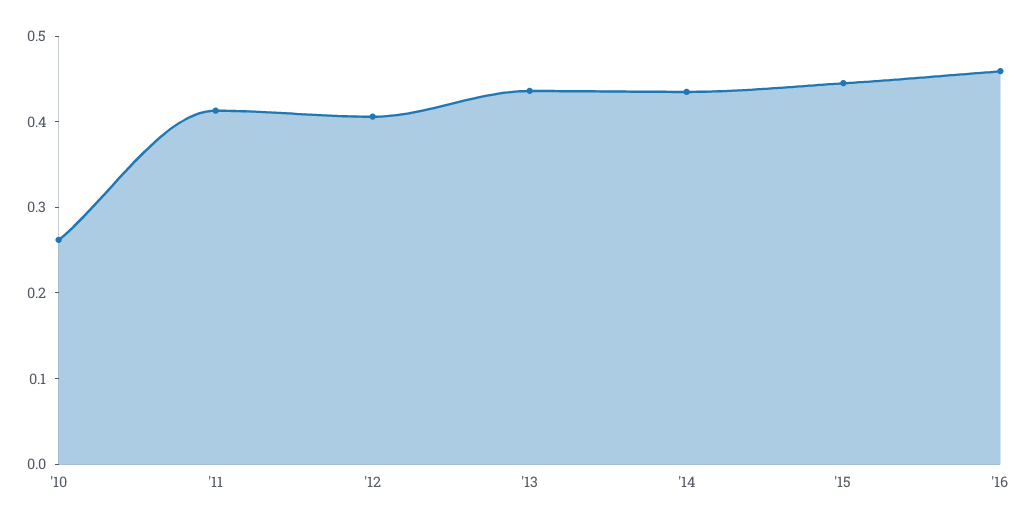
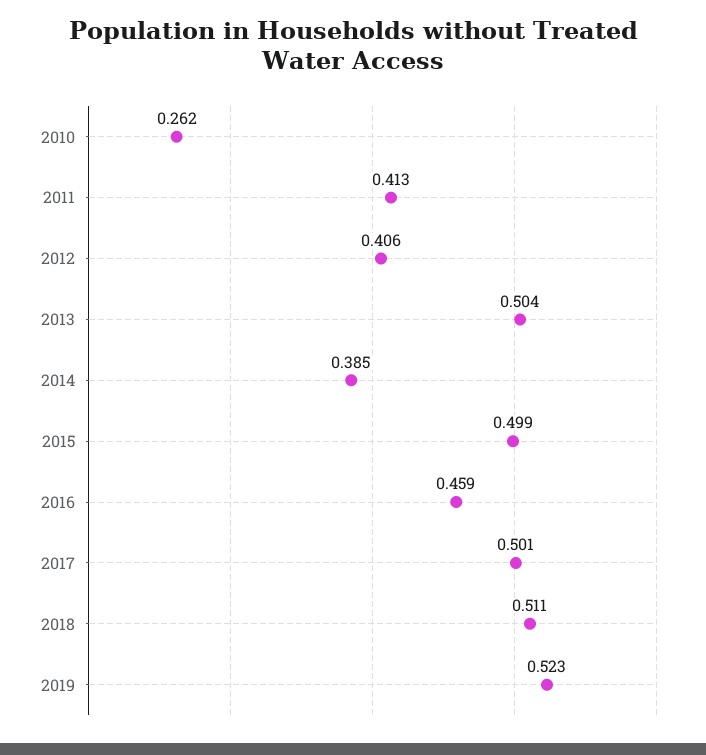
'13: 0.44 -> 0.504
'14: 0.44 -> 0.385
'15: 0.44 -> 0.499
2017: none -> 0.501
2018: none -> 0.511
2019: none -> 0.523

